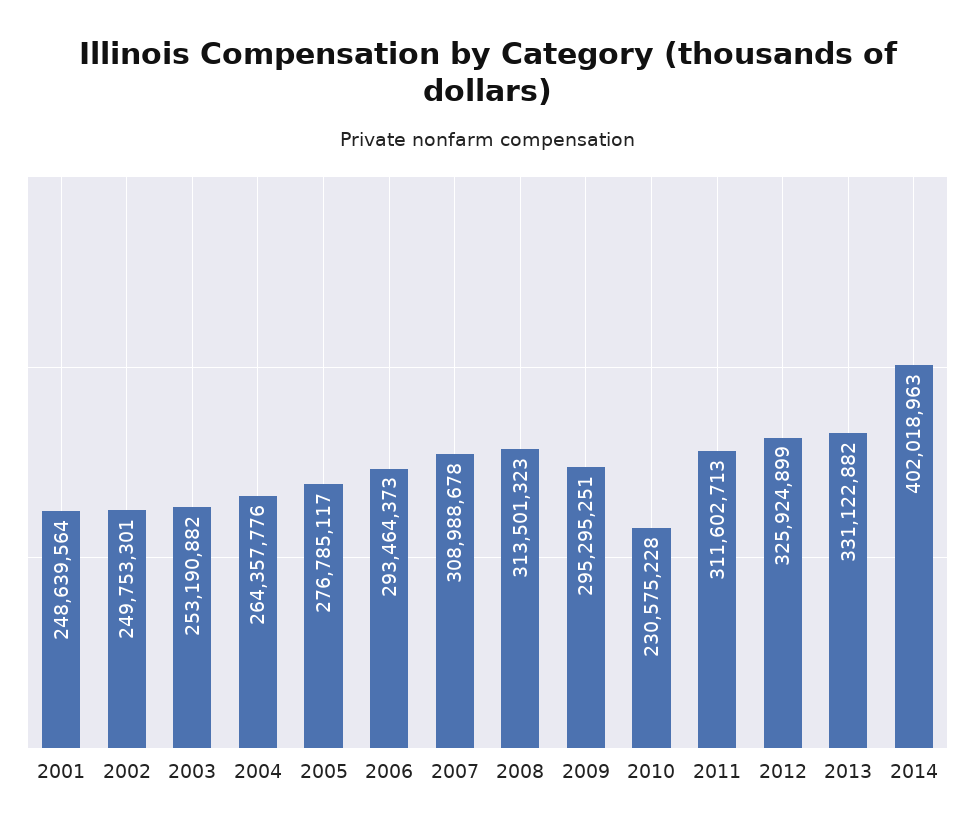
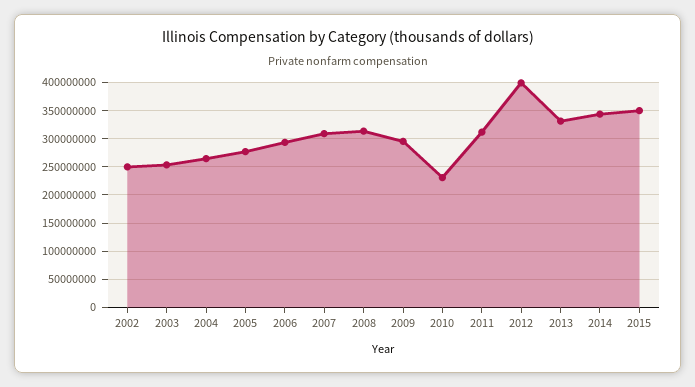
2001: 248639564 -> none
2012: 325924899 -> 400000000
2014: 402018963 -> 350000000
2015: none -> 350000000

